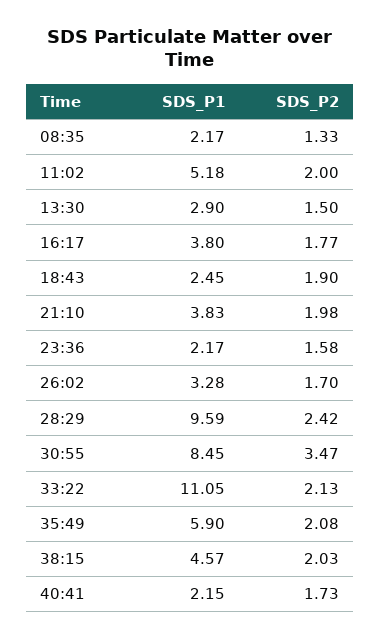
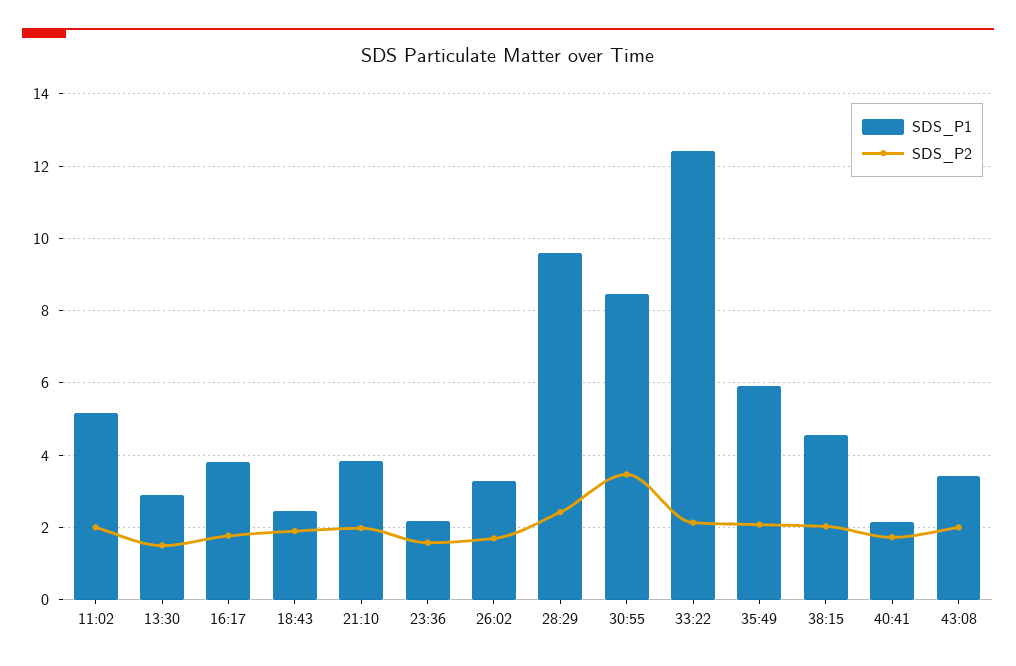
SDS_P1, 08:35: 2.17 -> none
SDS_P2, 08:35: 1.33 -> none
SDS_P1, 33:22: 11.05 -> 12.4
SDS_P1, 43:08: none -> 3.4
SDS_P2, 43:08: none -> 2

